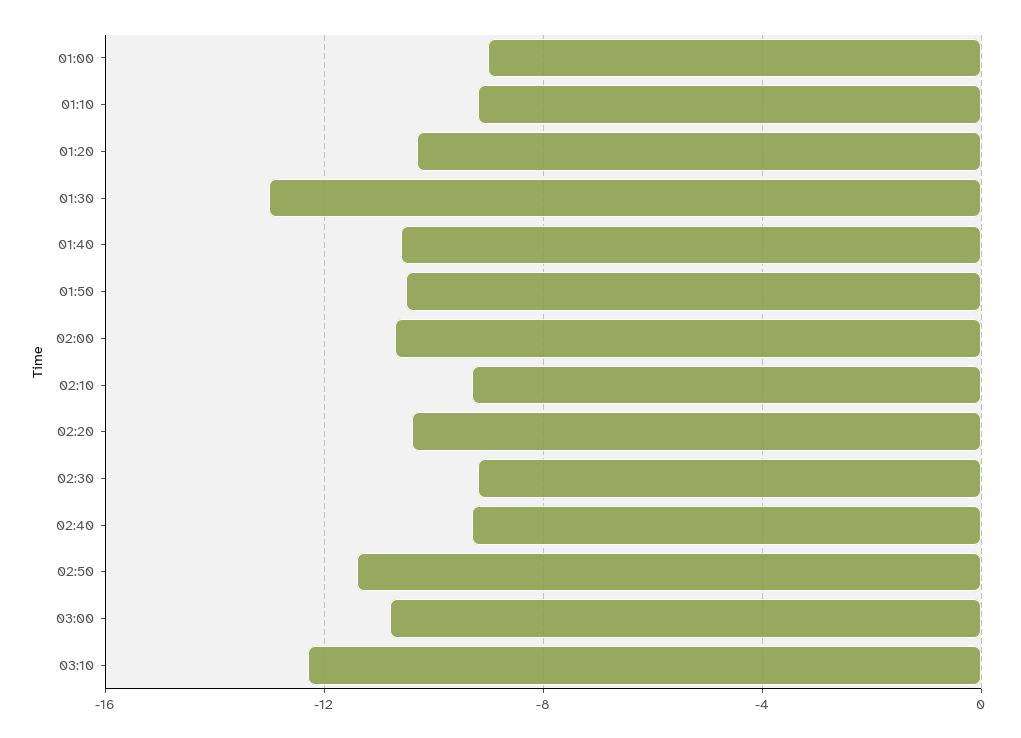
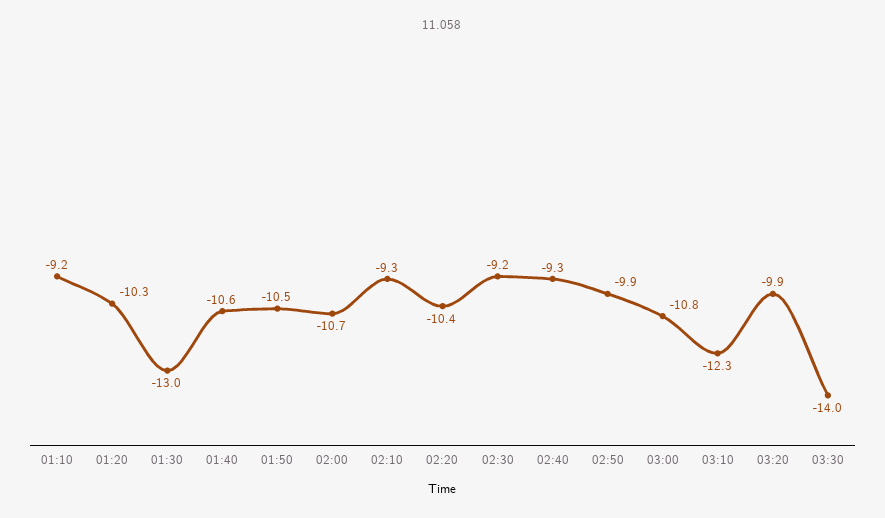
01:00: -9 -> none
02:50: -11.5 -> -9.9
03:20: none -> -9.9
03:30: none -> -14

